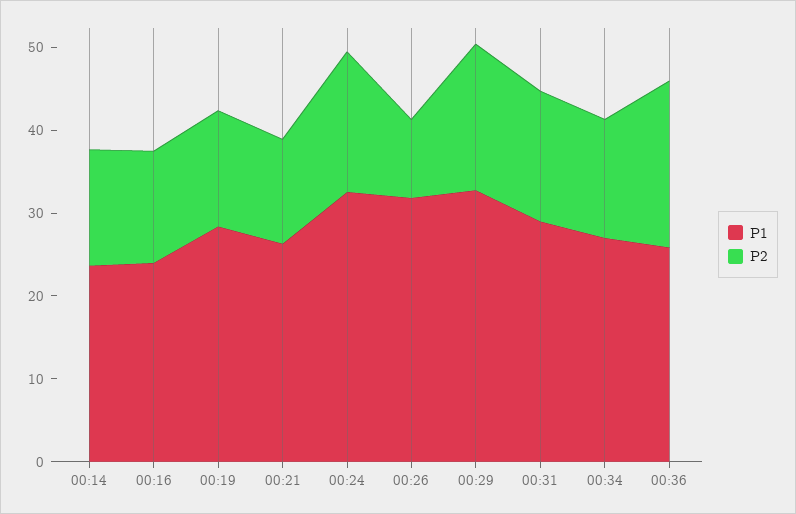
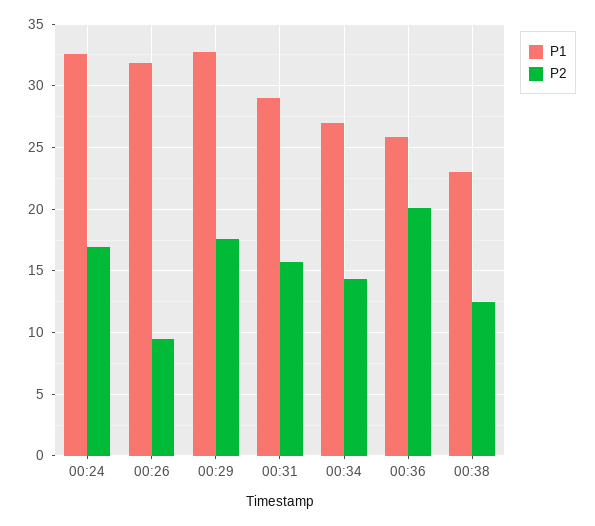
P1, 00:14: 24 -> none
P2, 00:14: 14 -> none
P1, 00:16: 24 -> none
P2, 00:16: 14 -> none
P1, 00:19: 28 -> none
P2, 00:19: 14 -> none
P1, 00:21: 26 -> none
P2, 00:21: 12 -> none
P1, 00:38: none -> 23
P2, 00:38: none -> 12.5

